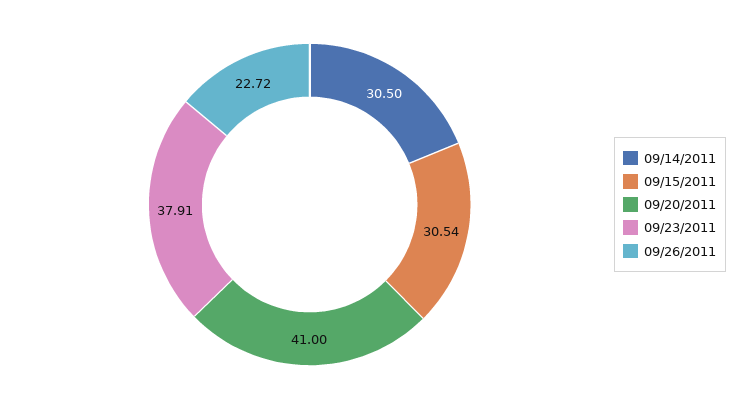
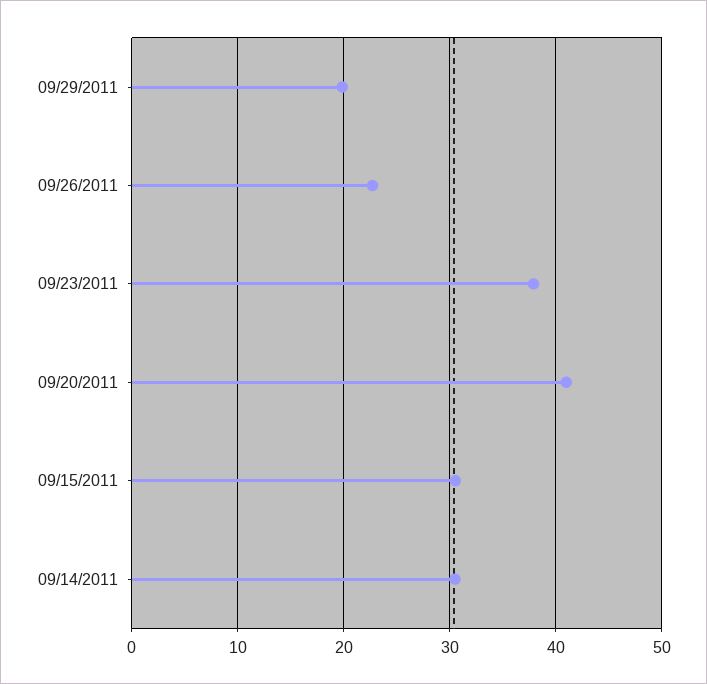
09/29/2011: none -> 20

